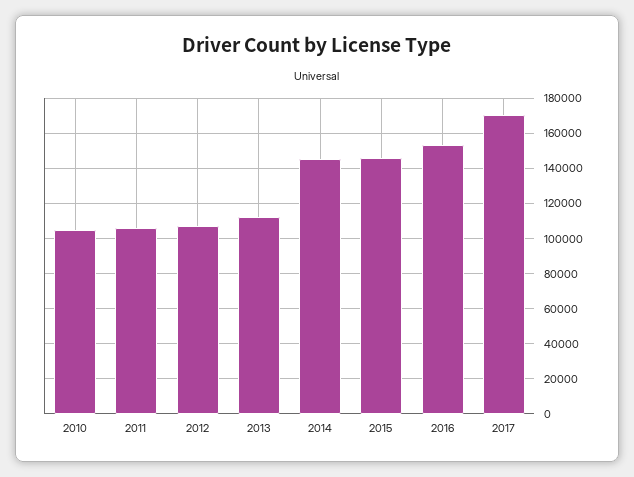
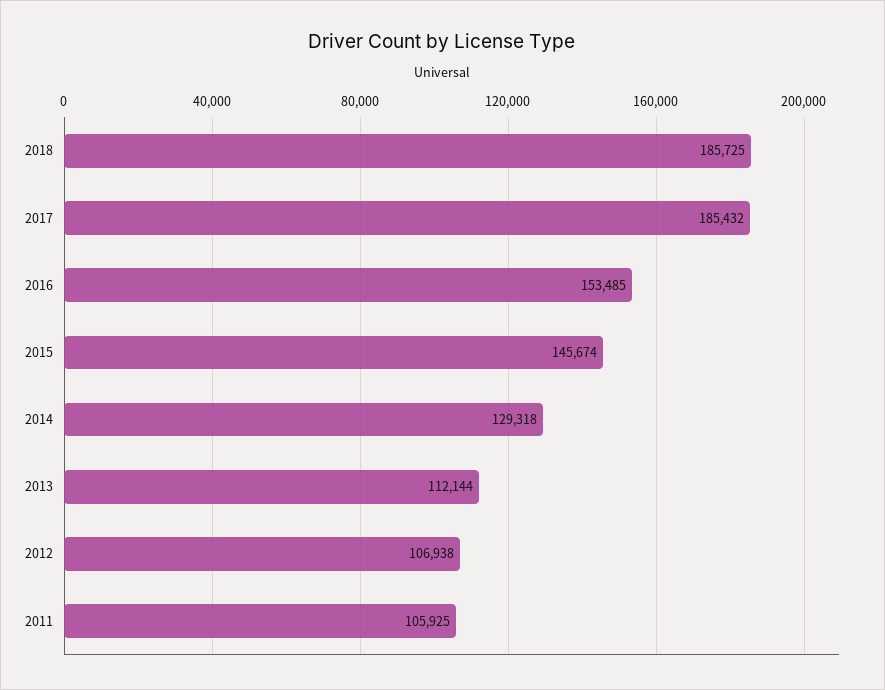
2010: 105000 -> none
2014: 145000 -> 129318
2017: 170000 -> 185432
2018: none -> 185725

